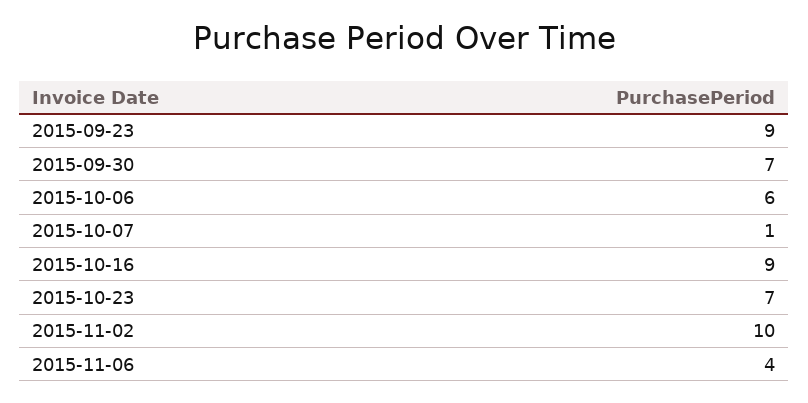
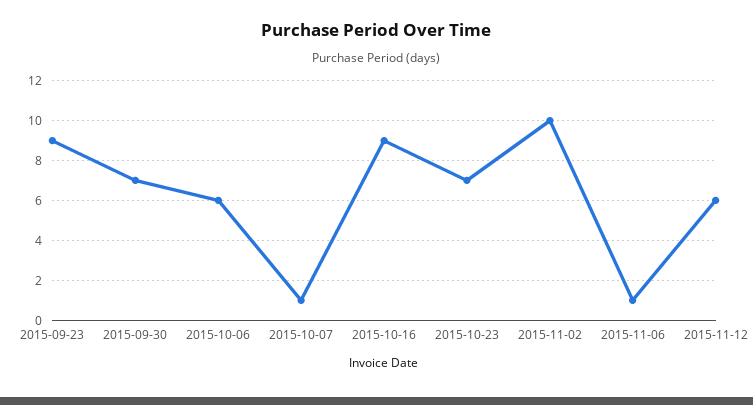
2015-11-06: 4 -> 1
2015-11-12: none -> 6

